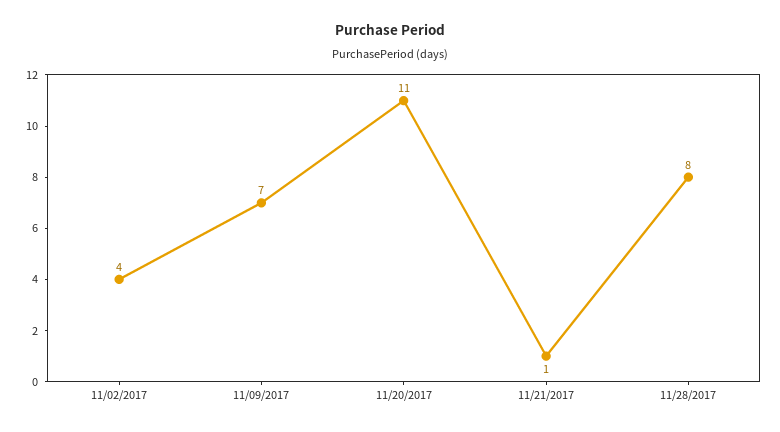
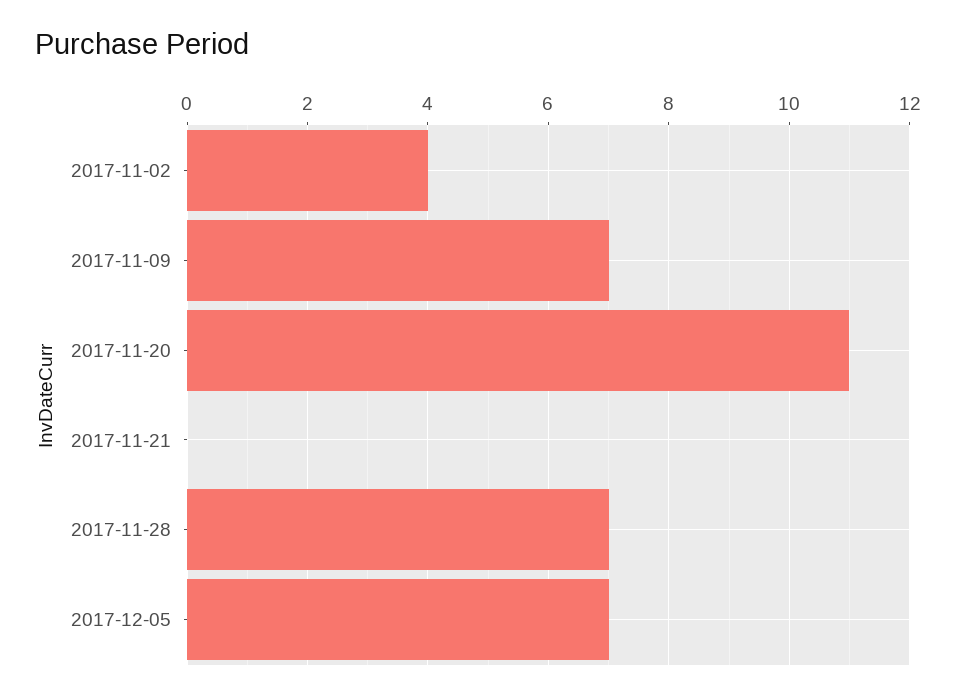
11/21/2017: 1 -> 0
11/28/2017: 8 -> 7
2017-12-05: none -> 7

